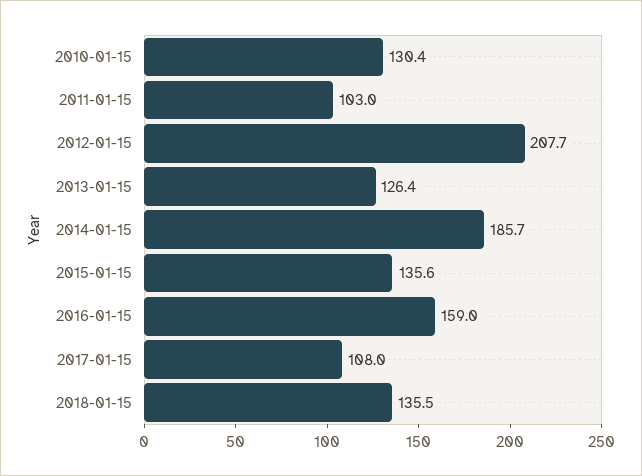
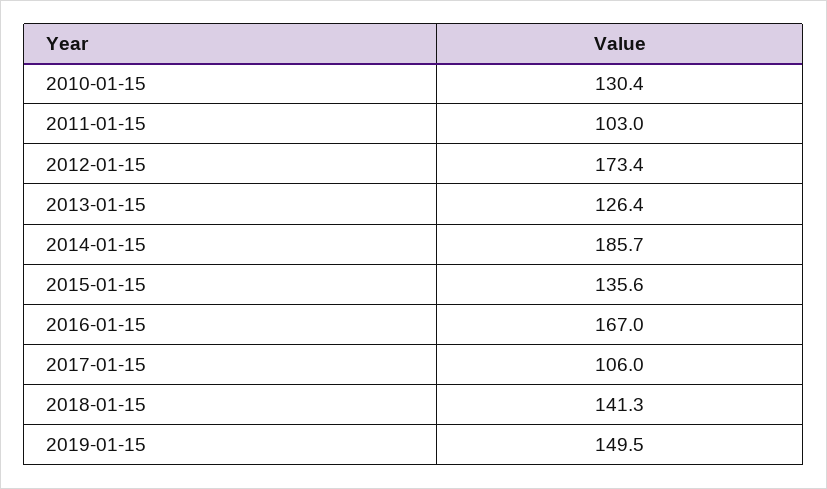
2012-01-15: 207.7 -> 173.4
2016-01-15: 159 -> 167
2017-01-15: 108 -> 106
2018-01-15: 135.5 -> 141.3
2019-01-15: none -> 149.5

